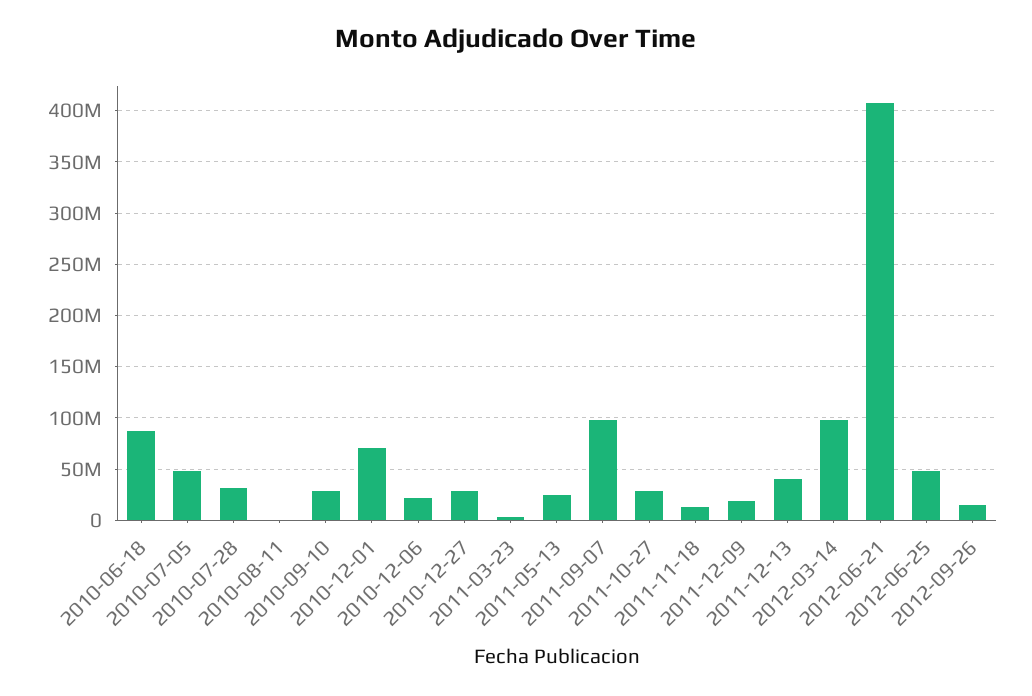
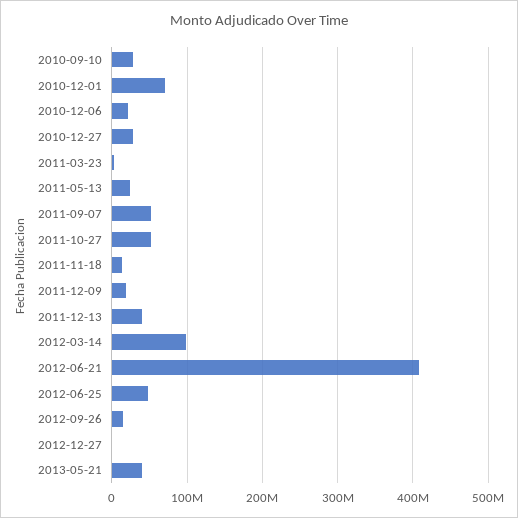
2010-06-18: 90000000 -> none
2010-07-05: 50000000 -> none
2010-07-28: 30000000 -> none
2010-08-11: 0 -> none
2011-09-07: 100000000 -> 50000000
2011-10-27: 30000000 -> 50000000
2012-12-27: none -> 0
2013-05-21: none -> 40000000

